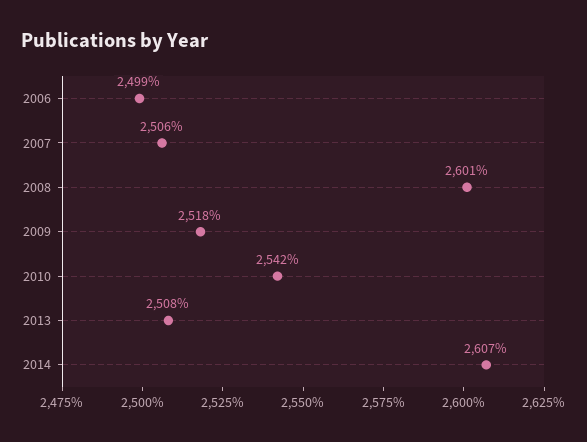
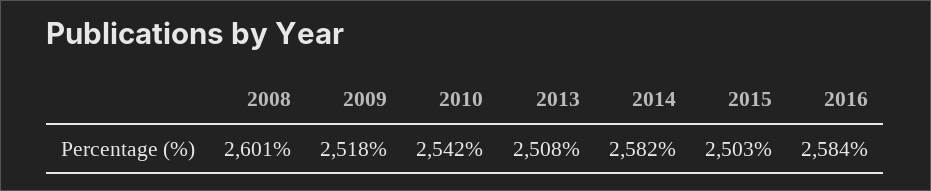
2006: 2499 -> none
2007: 2506 -> none
2014: 2607 -> 2582
2015: none -> 2503
2016: none -> 2584

